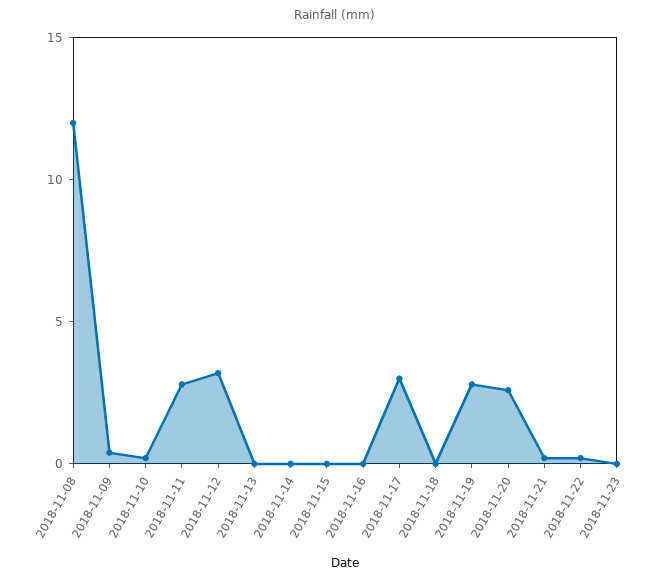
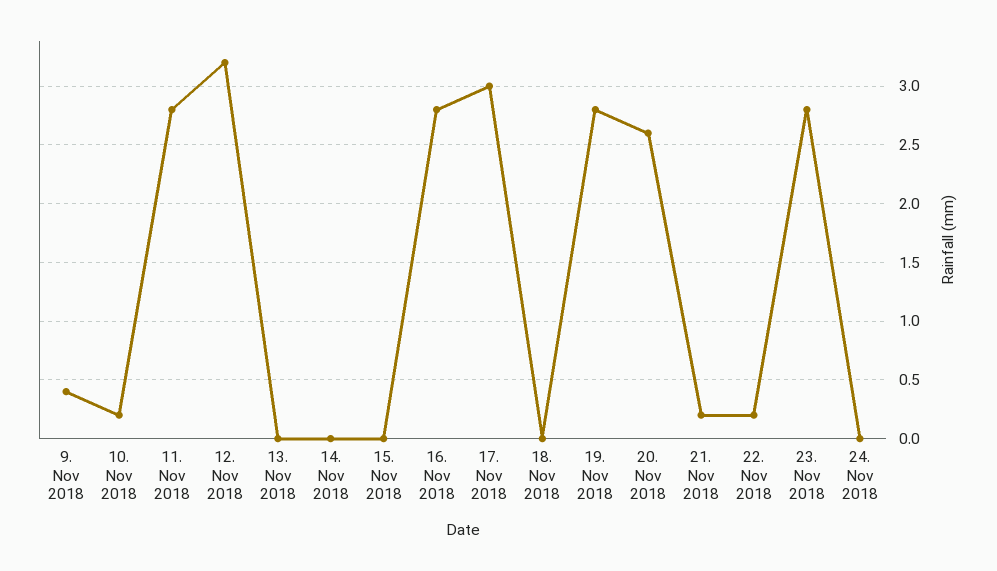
2018-11-08: 12 -> none
2018-11-16: 0 -> 2.8
2018-11-23: 0 -> 2.8
24. Nov 2018: none -> 0

